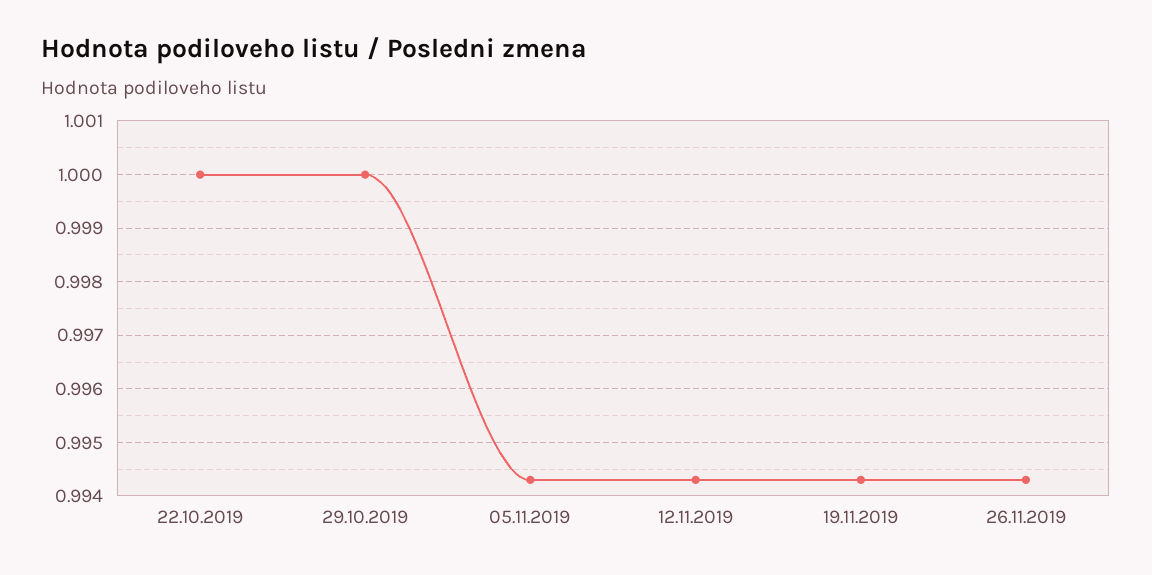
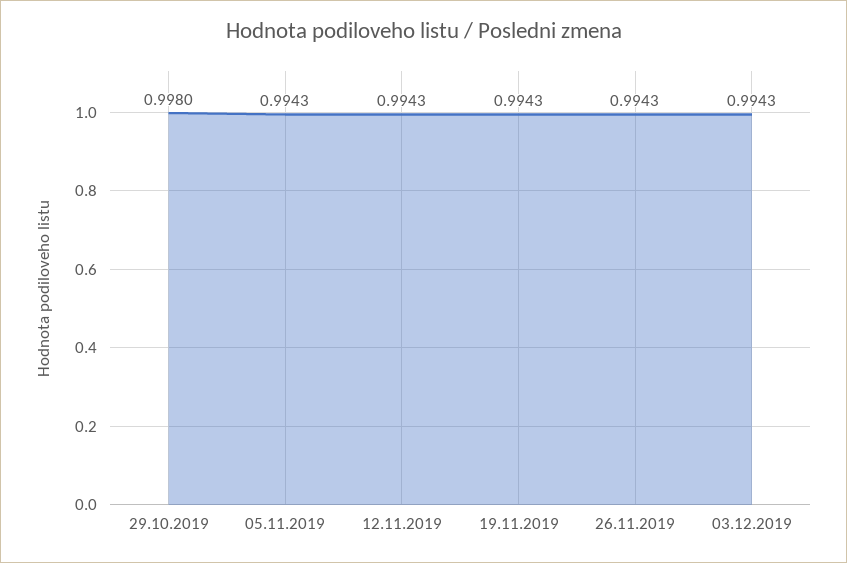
22.10.2019: 1 -> none
29.10.2019: 1 -> 0.998
03.12.2019: none -> 0.9943

